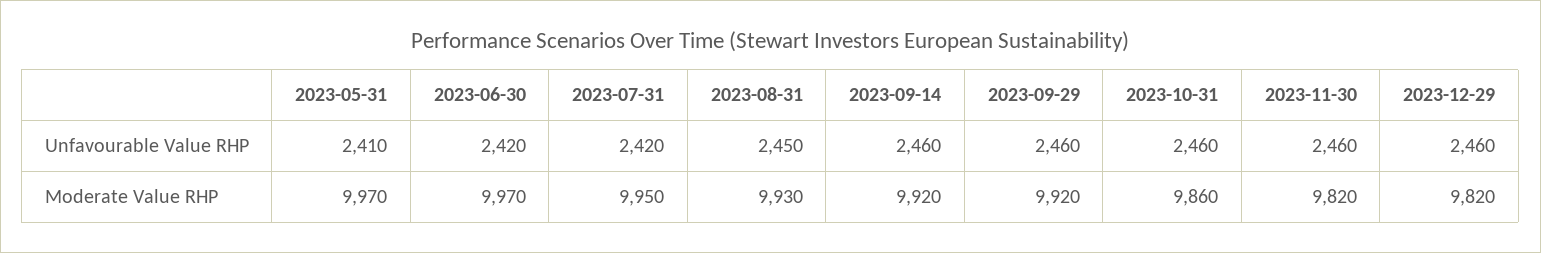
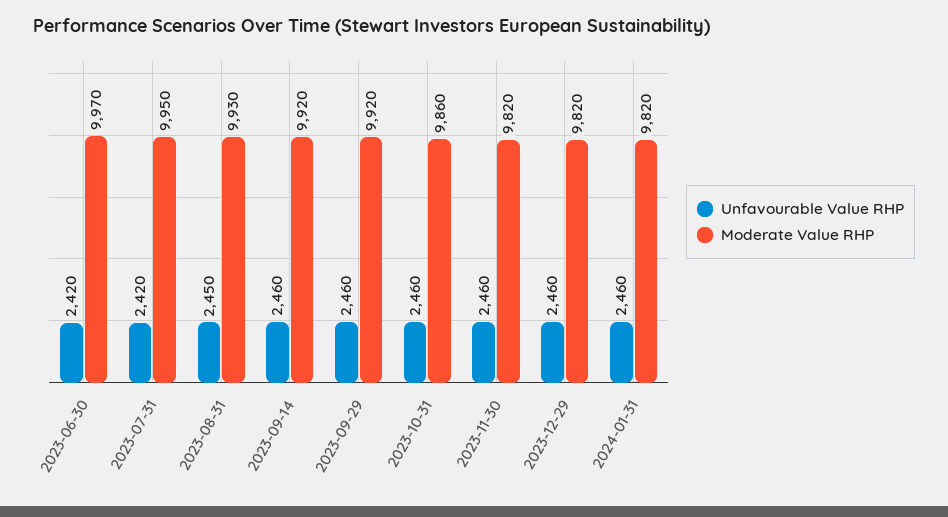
Unfavourable Value RHP, 2023-05-31: 2410 -> none
Moderate Value RHP, 2023-05-31: 9970 -> none
Unfavourable Value RHP, 2024-01-31: none -> 2460
Moderate Value RHP, 2024-01-31: none -> 9820

